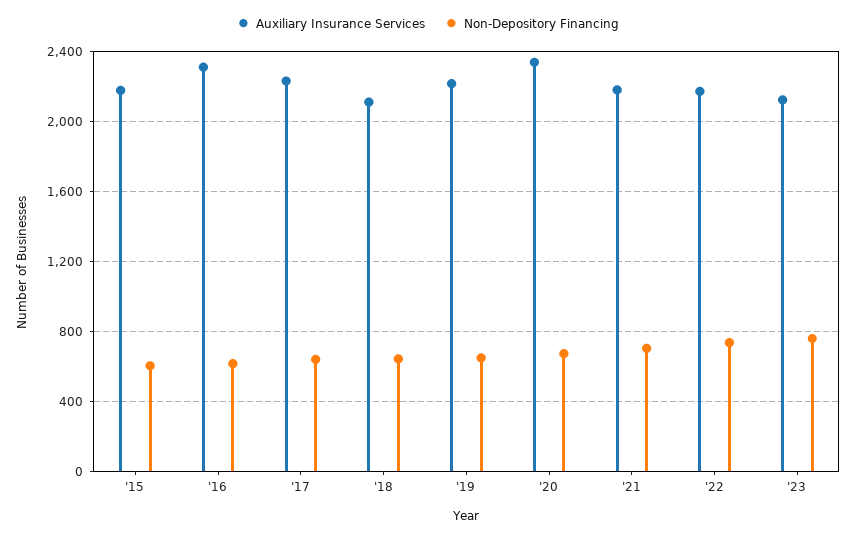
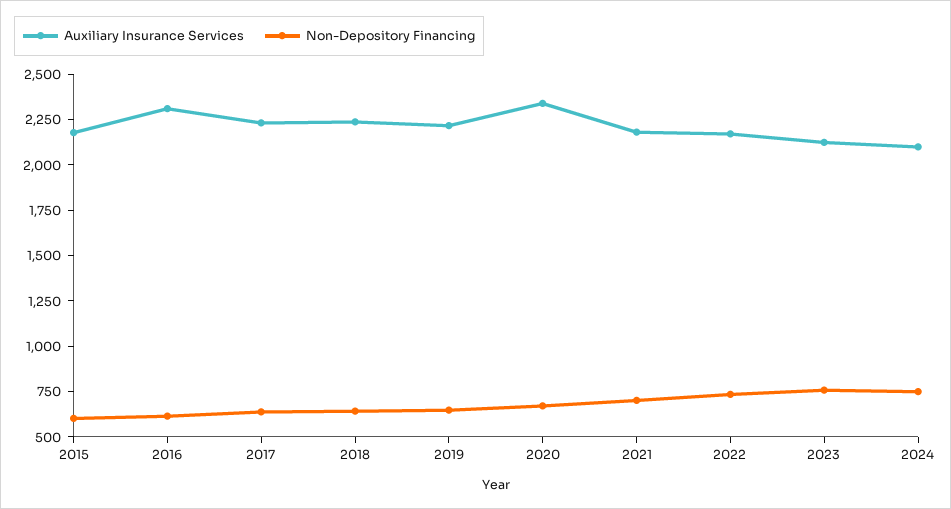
Auxiliary Insurance Services, '18: 2100 -> 2250
Auxiliary Insurance Services, 2024: none -> 2100
Non-Depository Financing, 2024: none -> 750

